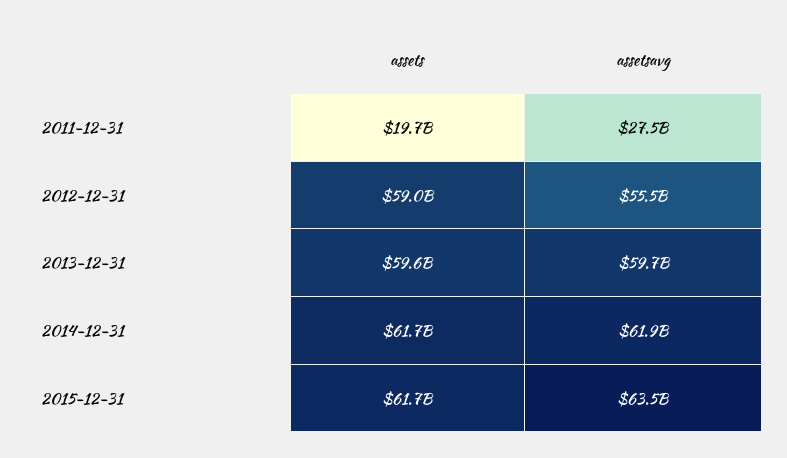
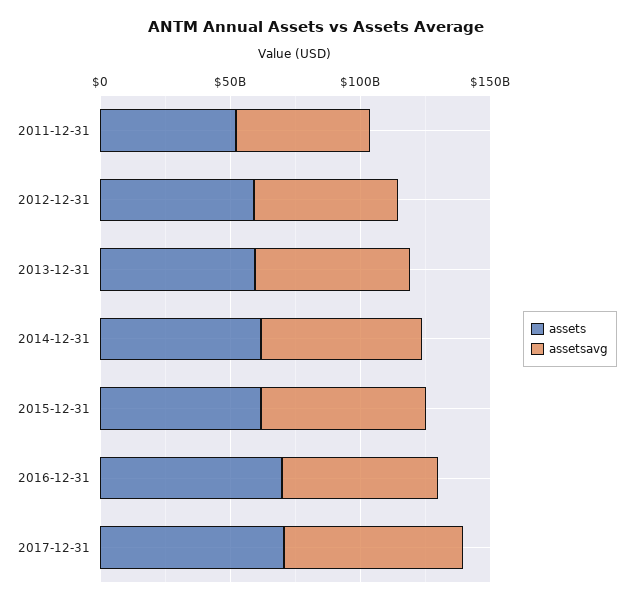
assets, 2011-12-31: 19700000000 -> 50000000000
assetsavg, 2011-12-31: 27500000000 -> 50000000000
assets, 2016-12-31: none -> 70000000000
assetsavg, 2016-12-31: none -> 60000000000
assets, 2017-12-31: none -> 70000000000
assetsavg, 2017-12-31: none -> 70000000000

